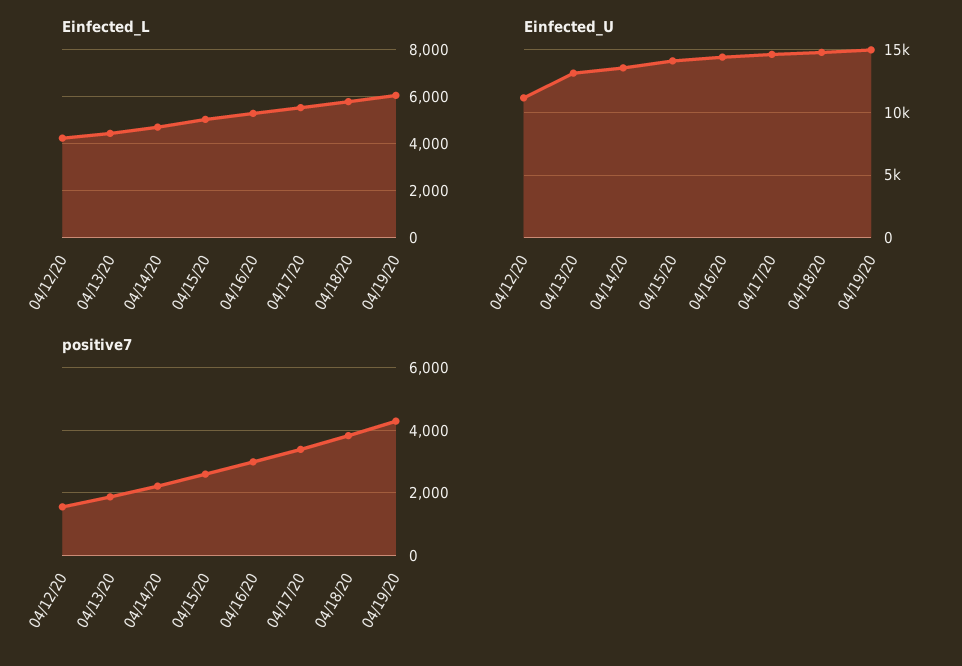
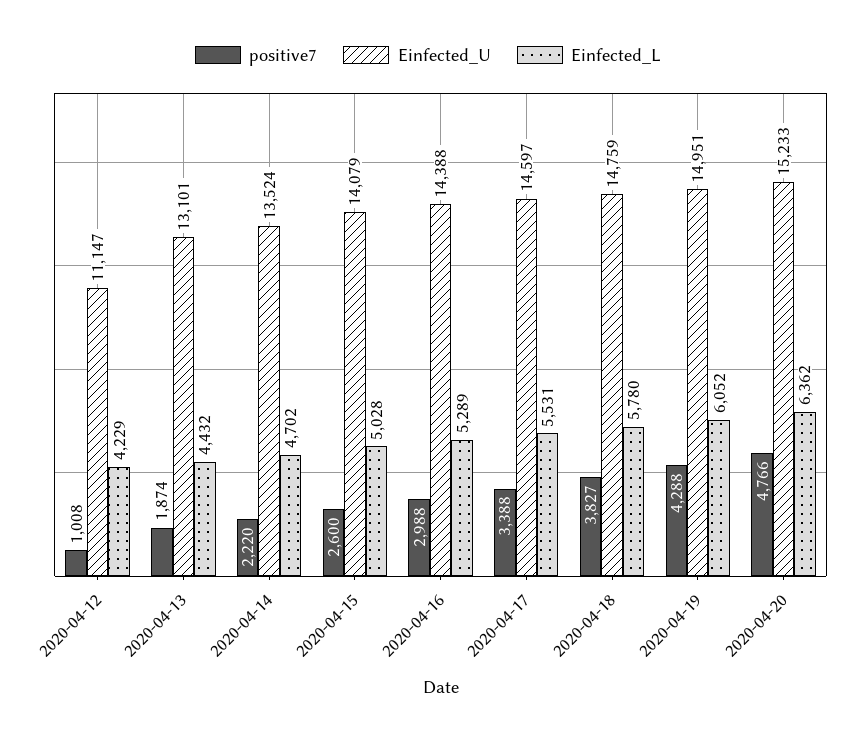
positive7, 04/12/20: 1600 -> 1008
positive7, 2020-04-20: none -> 4766
Einfected_U, 2020-04-20: none -> 15233
Einfected_L, 2020-04-20: none -> 6362

